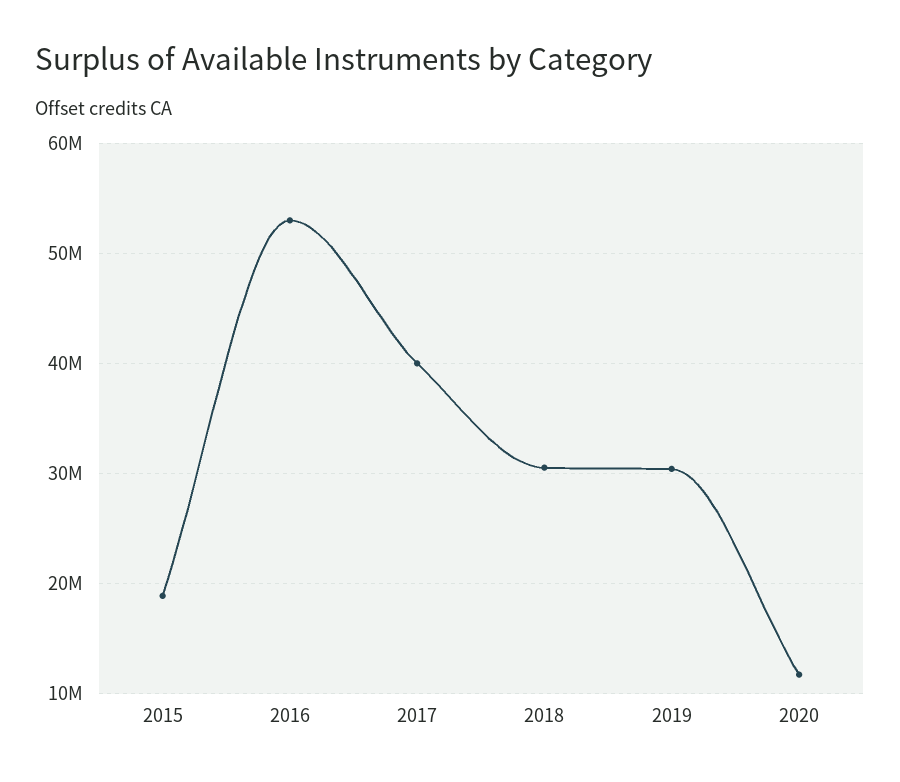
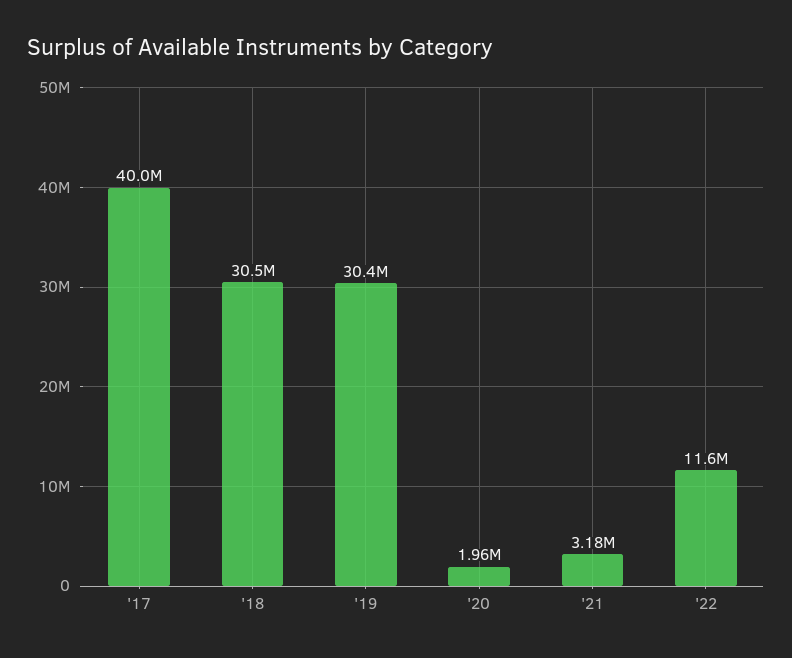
2015: 19000000 -> none
2016: 53000000 -> none
2020: 12000000 -> 1960000
'21: none -> 3180000
'22: none -> 11600000

